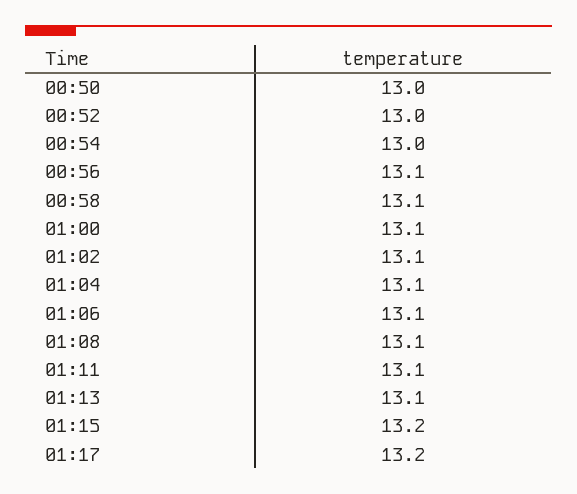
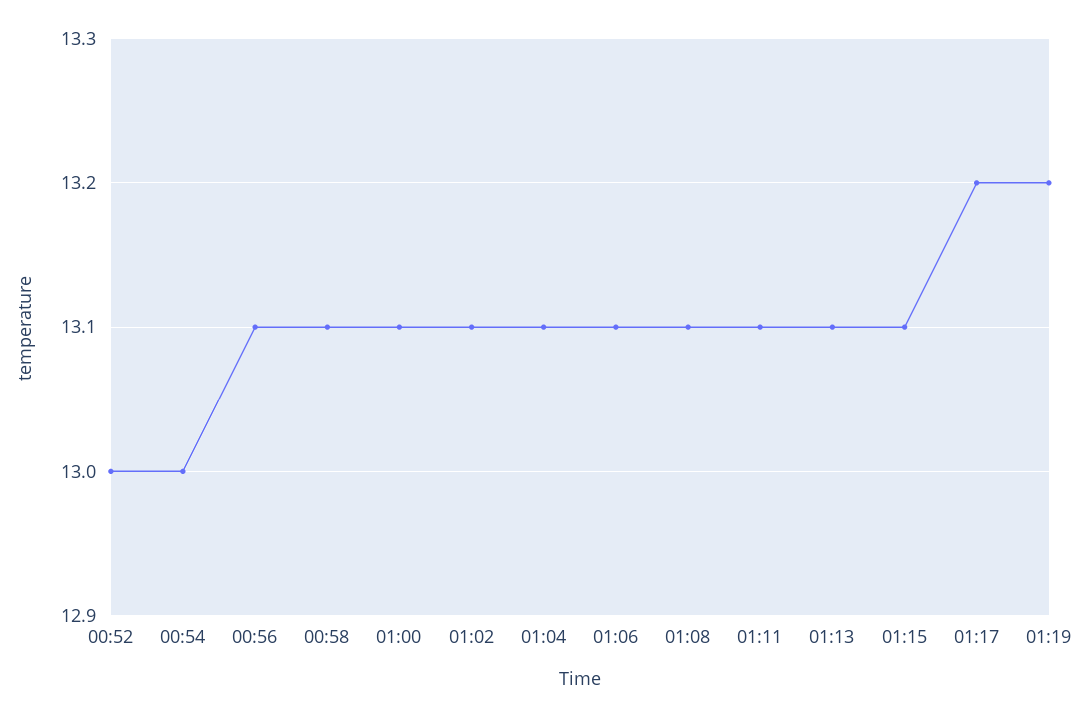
00:50: 13 -> none
01:15: 13.2 -> 13.1
01:19: none -> 13.2

